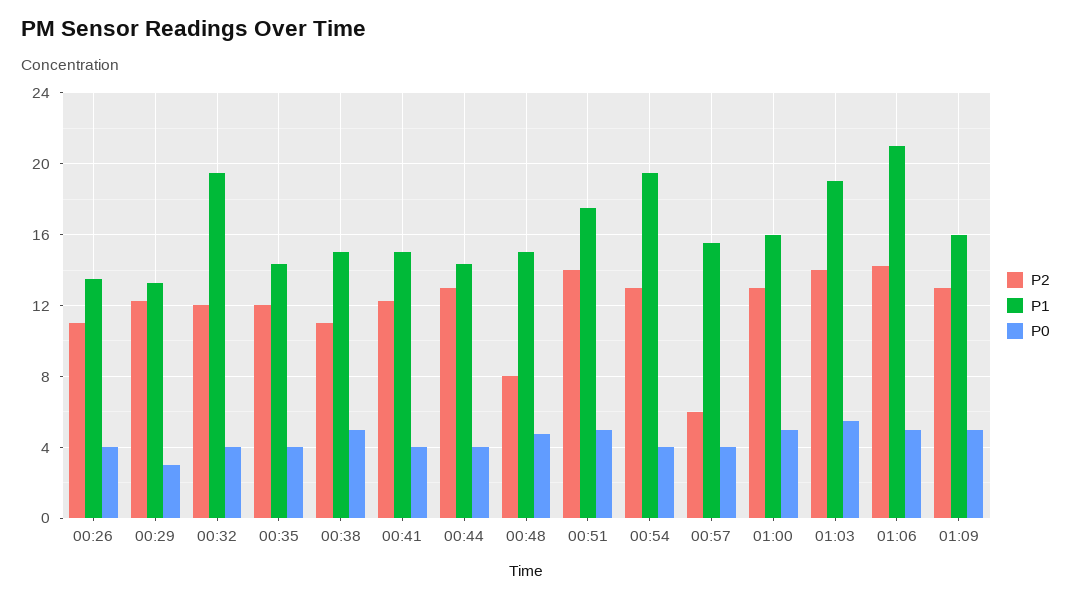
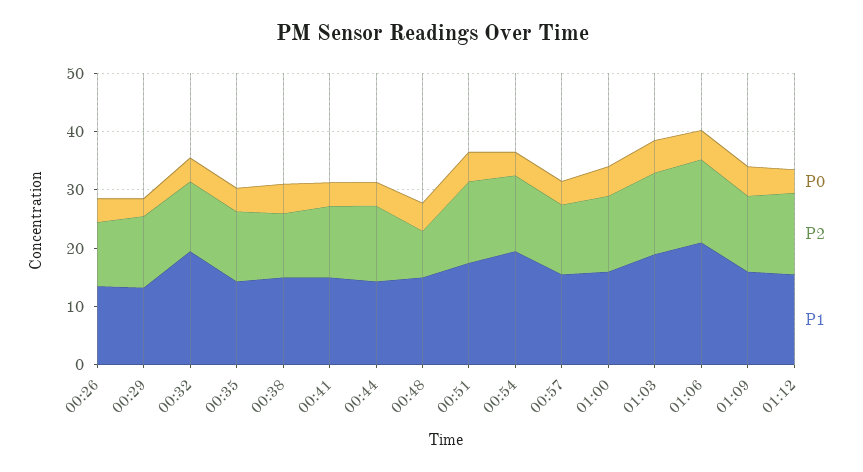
P2, 00:57: 6 -> 12
P0, 01:12: none -> 4
P2, 01:12: none -> 14
P1, 01:12: none -> 16

